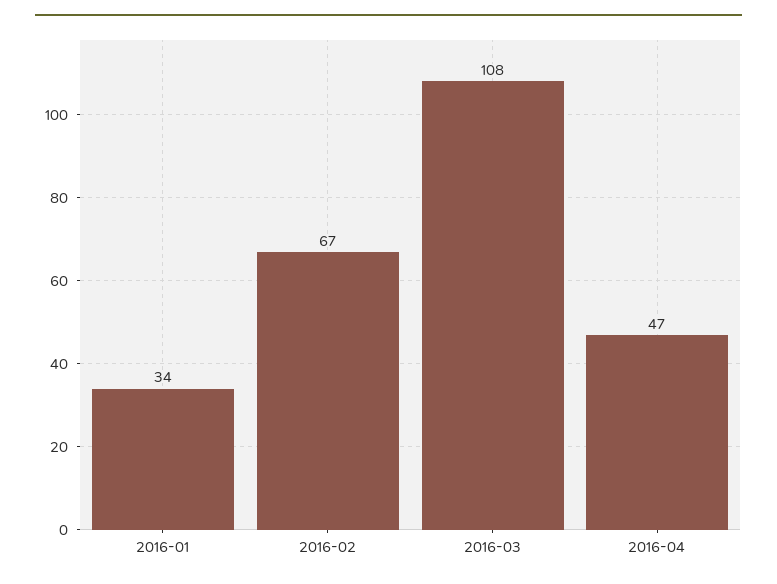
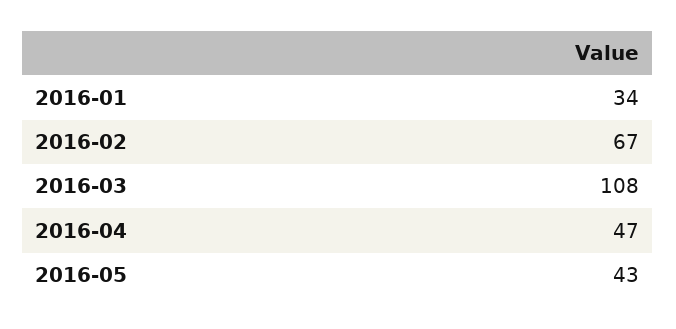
2016-05: none -> 43

